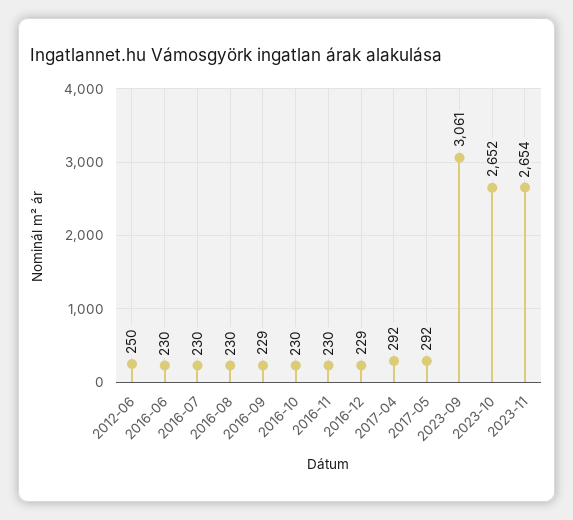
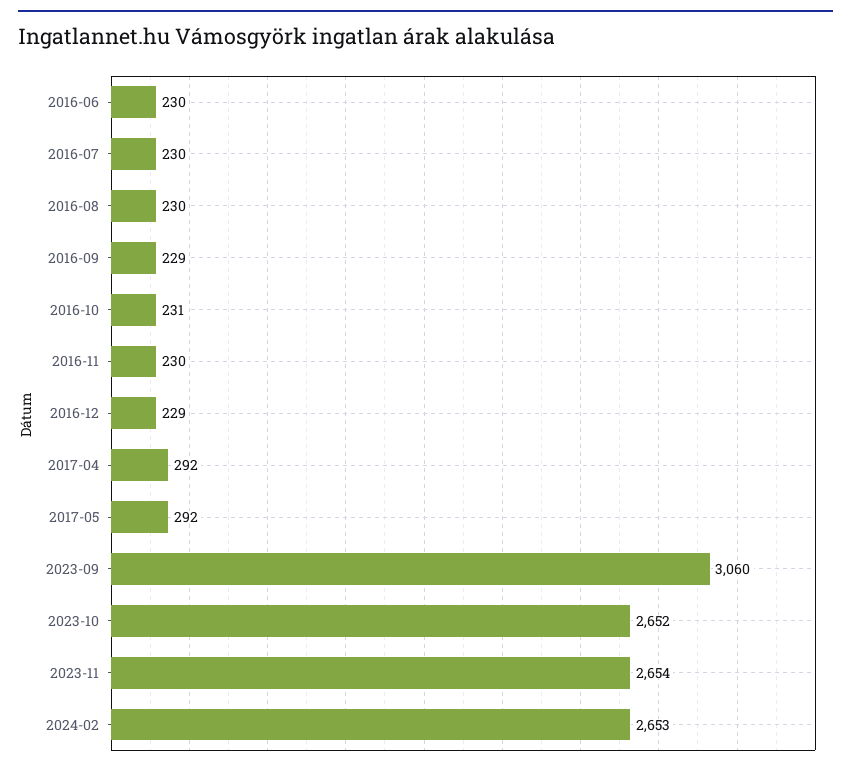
2012-06: 250 -> none
2016-10: 230 -> 231
2023-09: 3061 -> 3060
2024-02: none -> 2653

